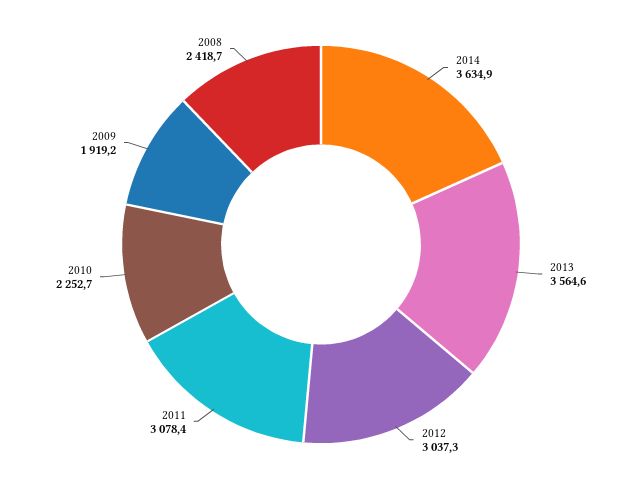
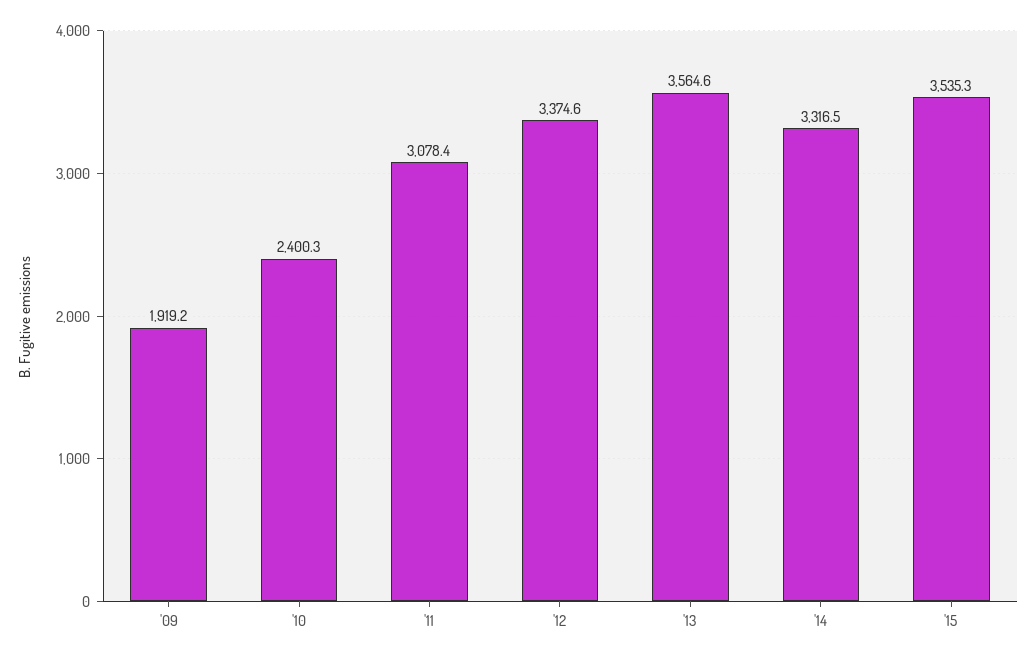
2014: 3634.9 -> 3316.5
2012: 3037.3 -> 3374.6
2010: 2252.7 -> 2400.3
2008: 2418.7 -> none
'15: none -> 3535.3

